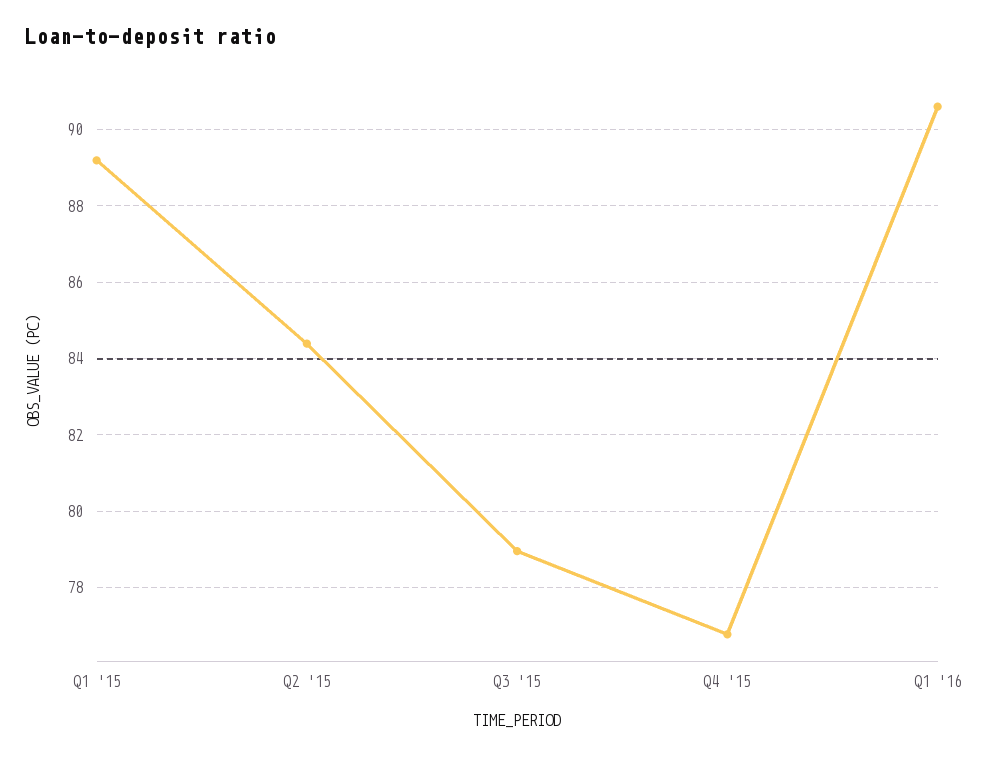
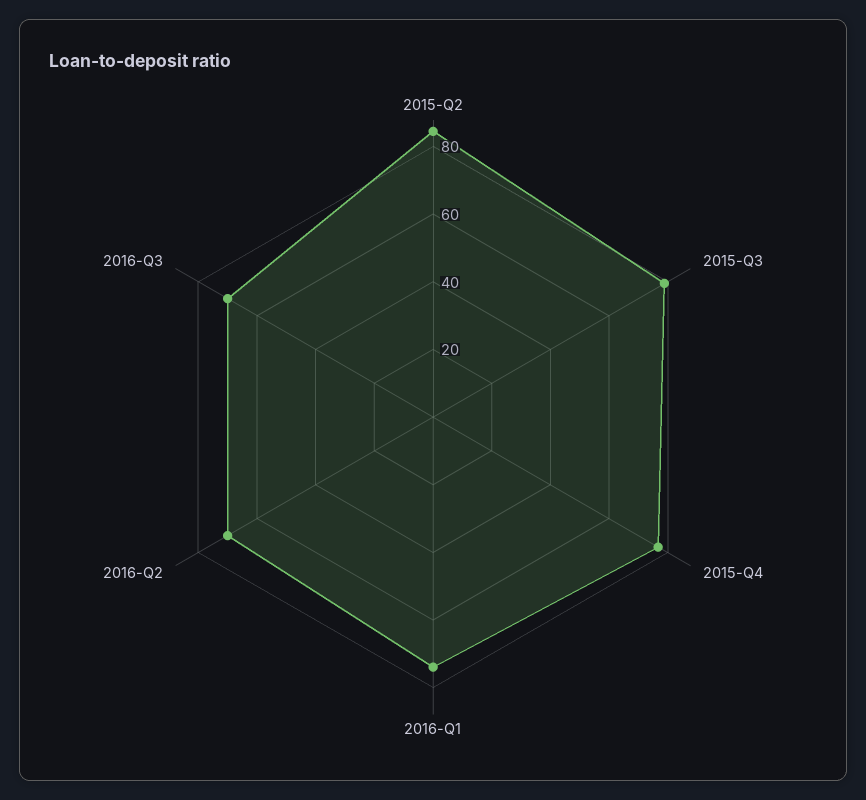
Q1 '15: 89.2 -> none
Q1 '16: 90.6 -> 75
2016-Q2: none -> 70
2016-Q3: none -> 70

